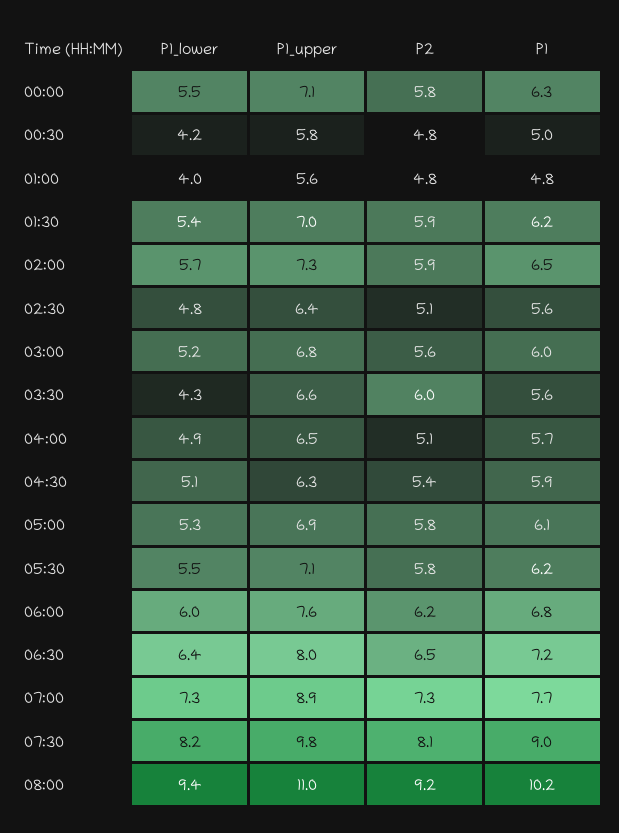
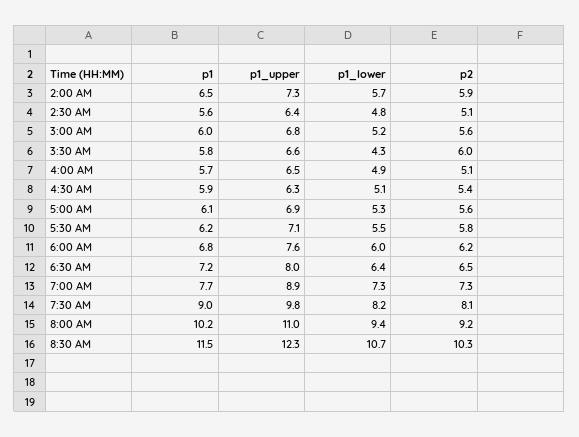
P1_lower, 00:00: 5.5 -> none
P1_upper, 00:00: 7.1 -> none
P2, 00:00: 5.8 -> none
P1, 00:00: 6.3 -> none
P1_lower, 00:30: 4.2 -> none
P1_upper, 00:30: 5.8 -> none
P2, 00:30: 4.8 -> none
P1, 00:30: 5 -> none
P1_lower, 01:00: 4 -> none
P1_upper, 01:00: 5.6 -> none
P2, 01:00: 4.8 -> none
P1, 01:00: 4.8 -> none
P1_lower, 01:30: 5.4 -> none
P1_upper, 01:30: 7 -> none
P2, 01:30: 5.9 -> none
P1, 01:30: 6.2 -> none
P1, 03:30: 5.6 -> 5.8
P2, 05:00: 5.8 -> 5.6
P1, 8:30 AM: none -> 11.5
P1_upper, 8:30 AM: none -> 12.3
P1_lower, 8:30 AM: none -> 10.7
P2, 8:30 AM: none -> 10.3

